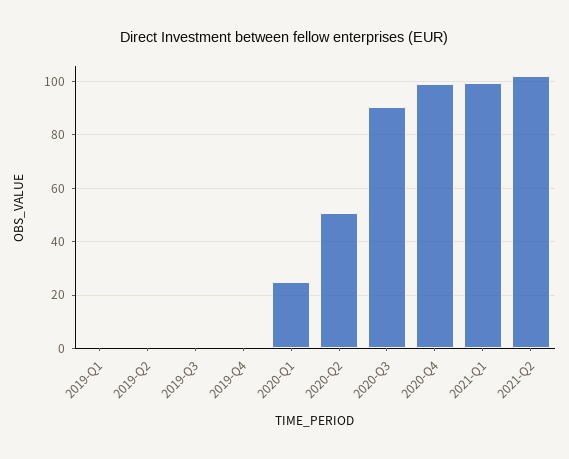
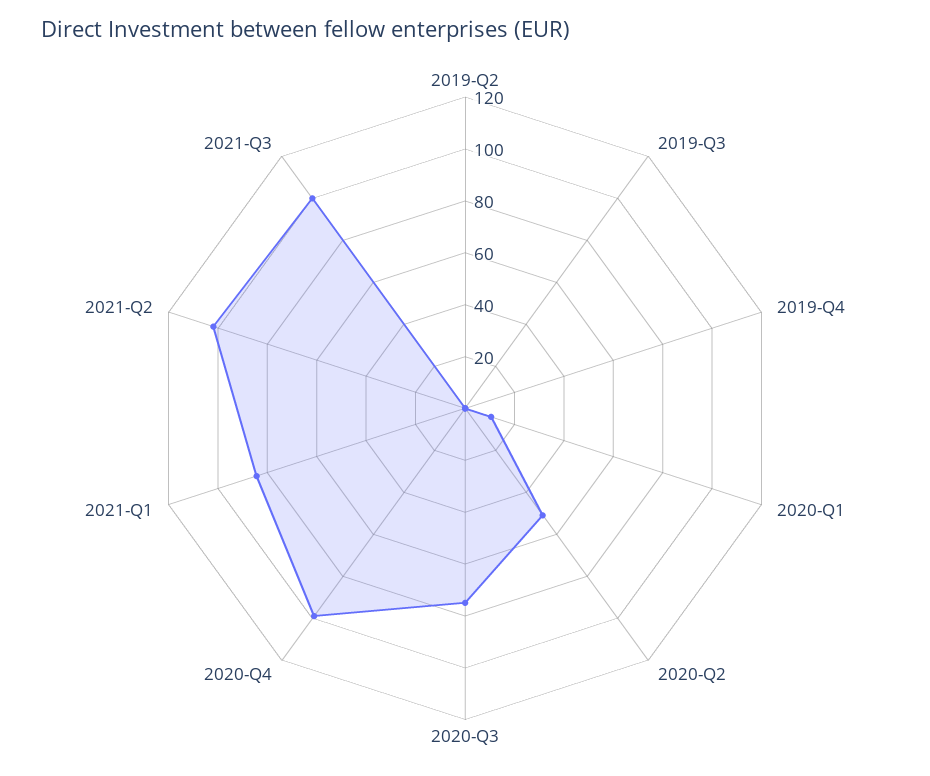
2019-Q1: 0 -> none
2020-Q1: 25 -> 10
2020-Q3: 90 -> 75
2021-Q1: 100 -> 85
2021-Q3: none -> 100

